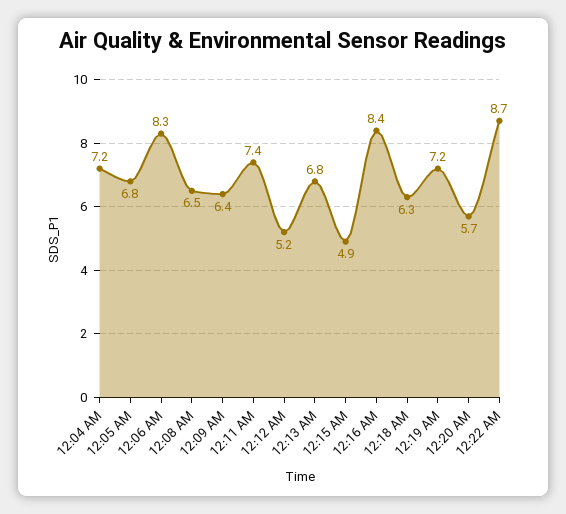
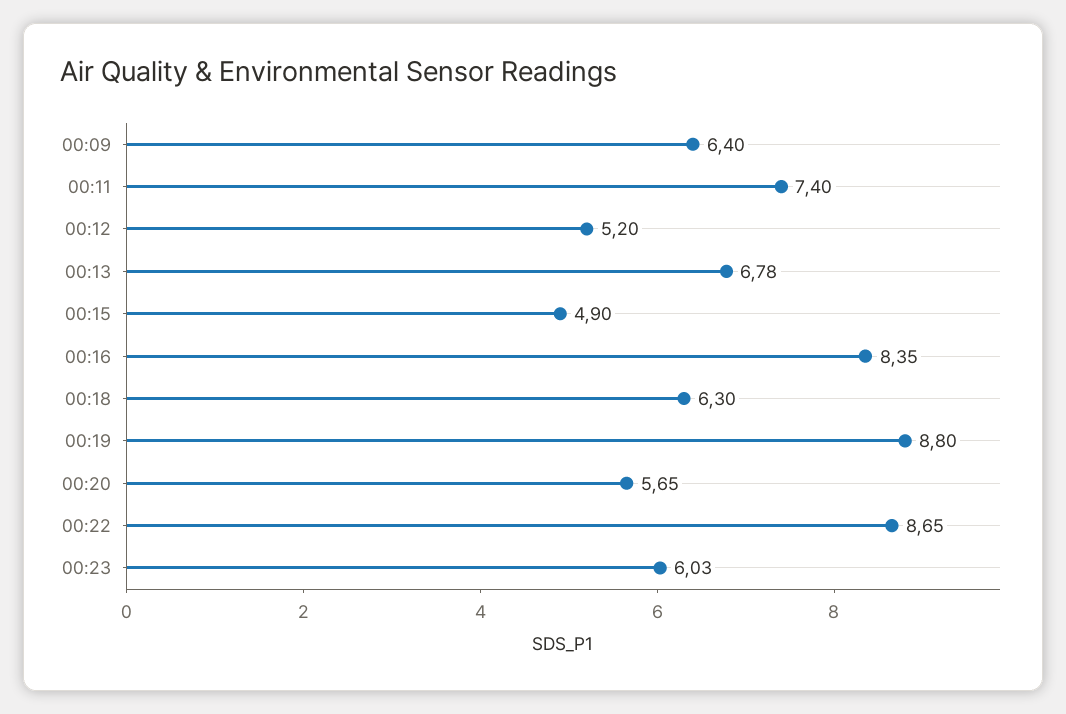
12:04 AM: 7.2 -> none
12:05 AM: 6.8 -> none
12:06 AM: 8.3 -> none
12:08 AM: 6.5 -> none
12:19 AM: 7.2 -> 8.8
00:23: none -> 6.03

